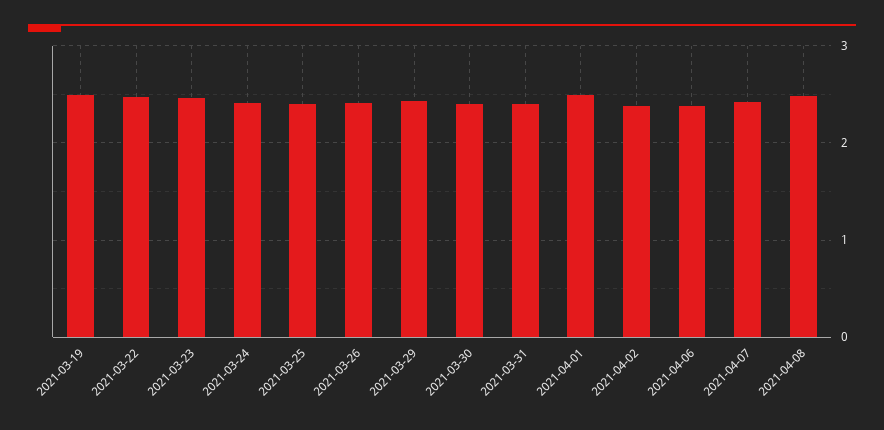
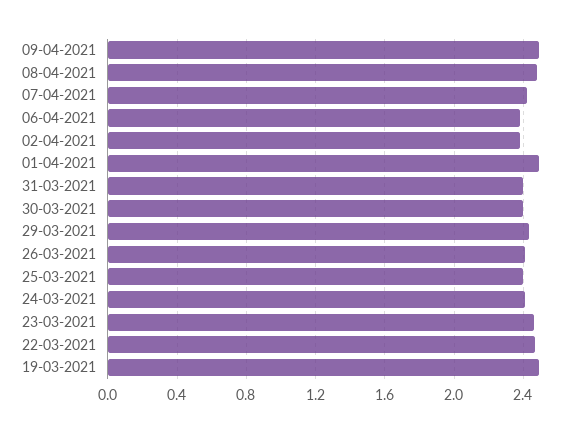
09-04-2021: none -> 2.5

